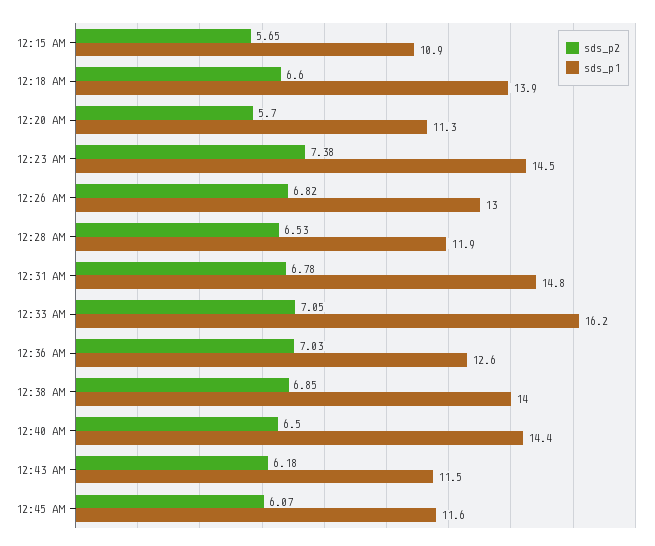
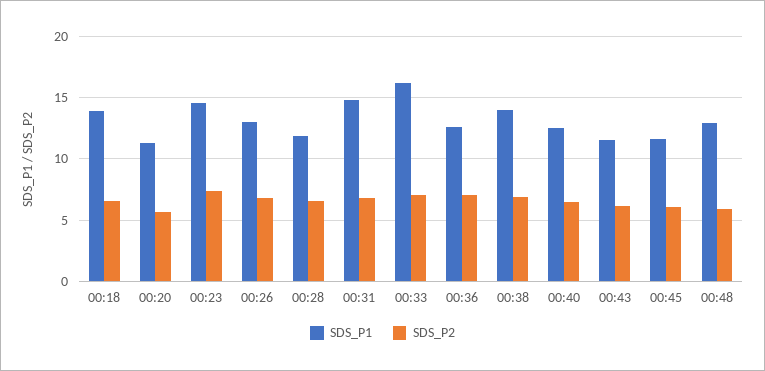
sds_p2, 12:15 AM: 5.65 -> none
sds_p1, 12:15 AM: 10.9 -> none
sds_p1, 12:40 AM: 14.4 -> 12.5
sds_p1, 00:48: none -> 13
sds_p2, 00:48: none -> 6

